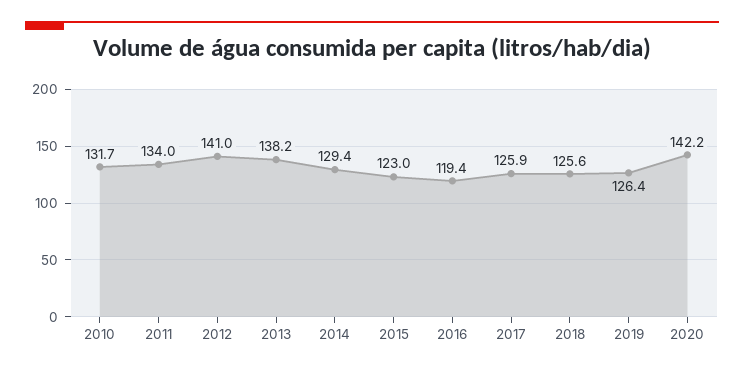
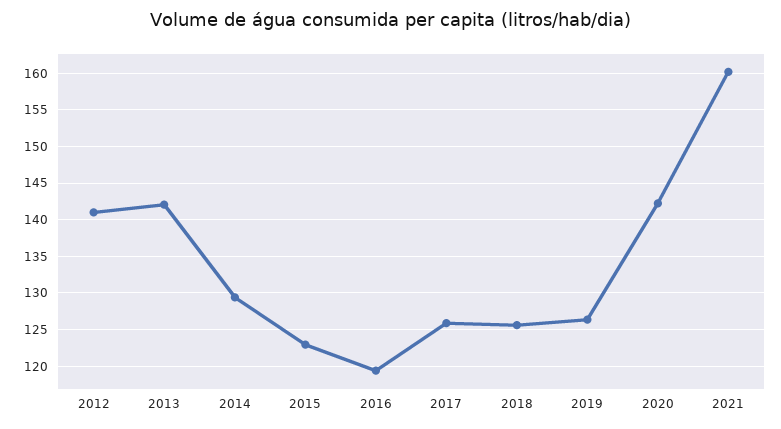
2010: 131.7 -> none
2011: 134 -> none
2013: 138.2 -> 142
2021: none -> 160

